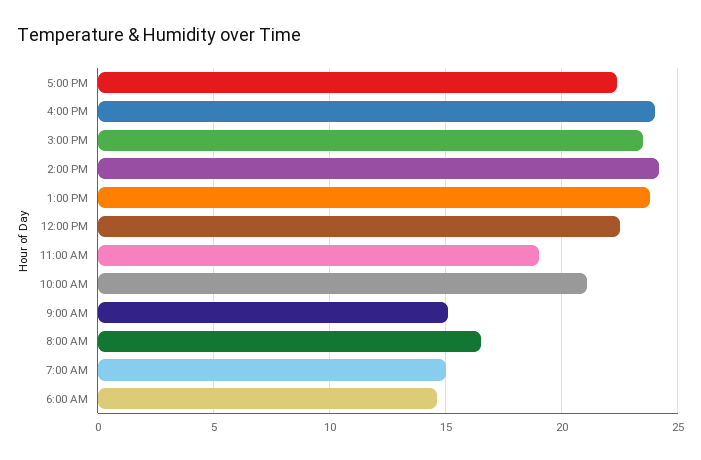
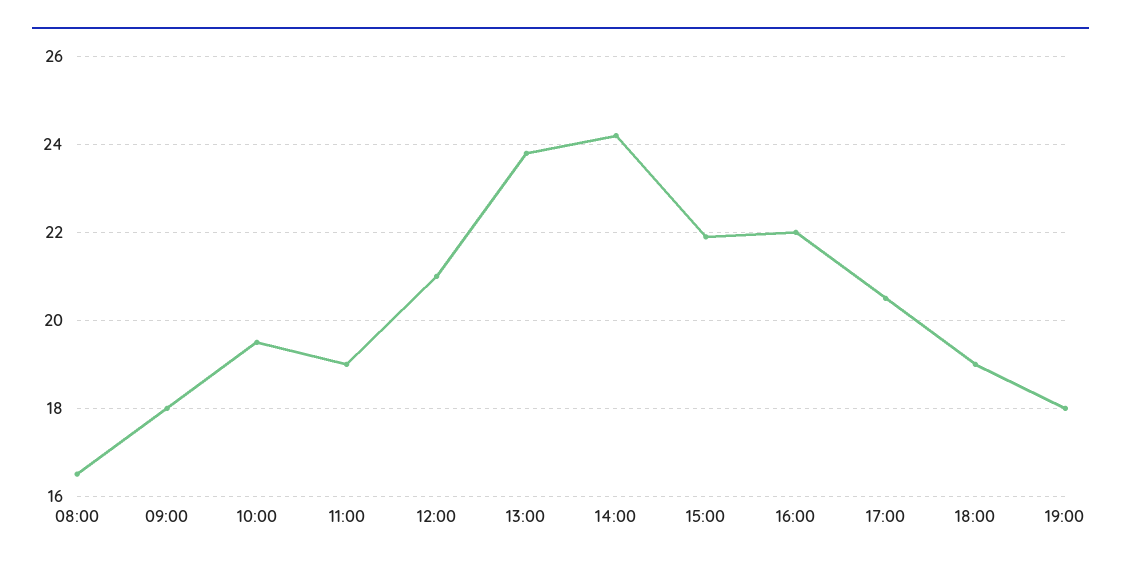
5:00 PM: 22.5 -> 20.5
4:00 PM: 24 -> 22
3:00 PM: 23.5 -> 22
12:00 PM: 22.5 -> 21
10:00 AM: 21 -> 19.5
9:00 AM: 15 -> 18
7:00 AM: 15 -> none
6:00 AM: 14.5 -> none
18:00: none -> 19
19:00: none -> 18

